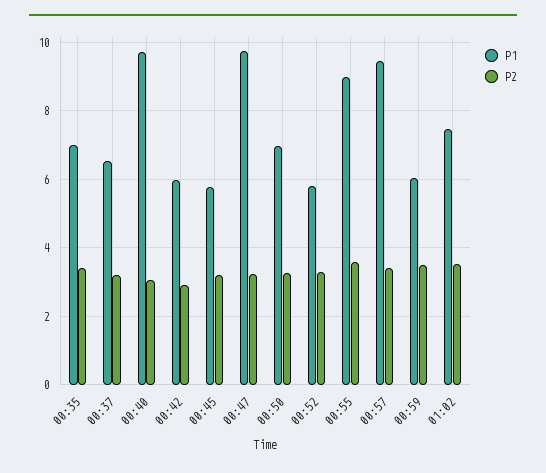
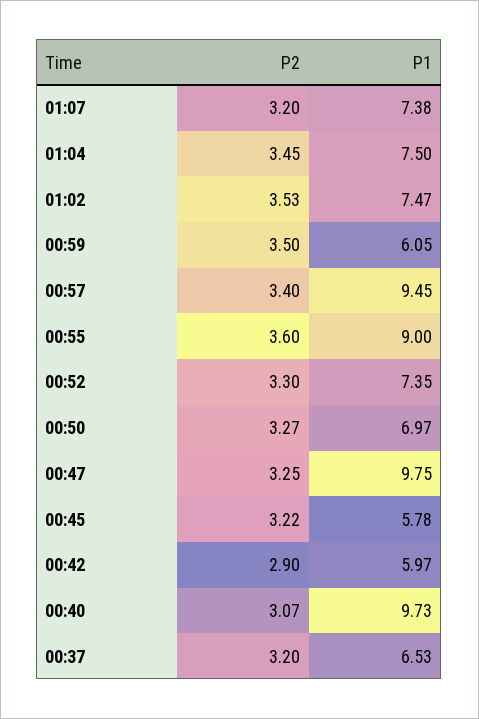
P1, 00:35: 7 -> none
P2, 00:35: 3.4 -> none
P1, 00:52: 5.8 -> 7.35
P2, 01:07: none -> 3.2
P1, 01:07: none -> 7.38
P2, 01:04: none -> 3.45
P1, 01:04: none -> 7.5

